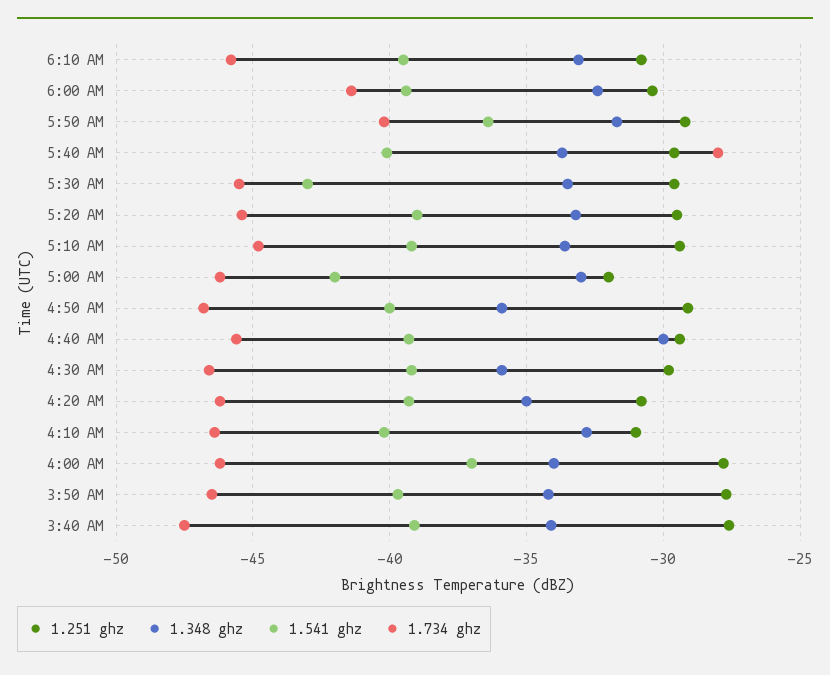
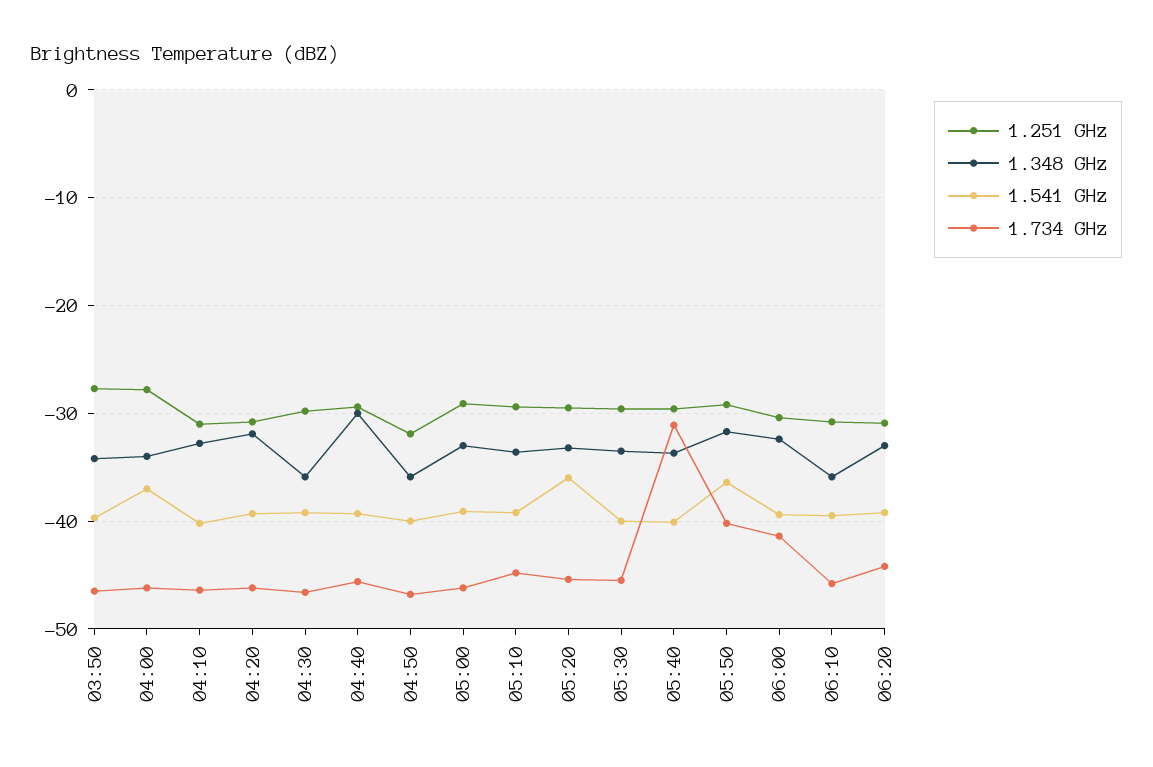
1.348 ghz, 6:10 AM: -33 -> -36
1.734 ghz, 5:40 AM: -28 -> -31
1.541 ghz, 5:30 AM: -43 -> -40
1.541 ghz, 5:20 AM: -39 -> -36
1.251 ghz, 5:00 AM: -32 -> -29
1.541 ghz, 5:00 AM: -42 -> -39
1.251 ghz, 4:50 AM: -29 -> -32
1.348 ghz, 4:20 AM: -35 -> -32
1.251 ghz, 3:40 AM: -27.5 -> none
1.348 ghz, 3:40 AM: -34 -> none
1.541 ghz, 3:40 AM: -39 -> none
1.734 ghz, 3:40 AM: -47.5 -> none
1.251 ghz, 06:20: none -> -31
1.348 ghz, 06:20: none -> -33
1.541 ghz, 06:20: none -> -39
1.734 ghz, 06:20: none -> -44

